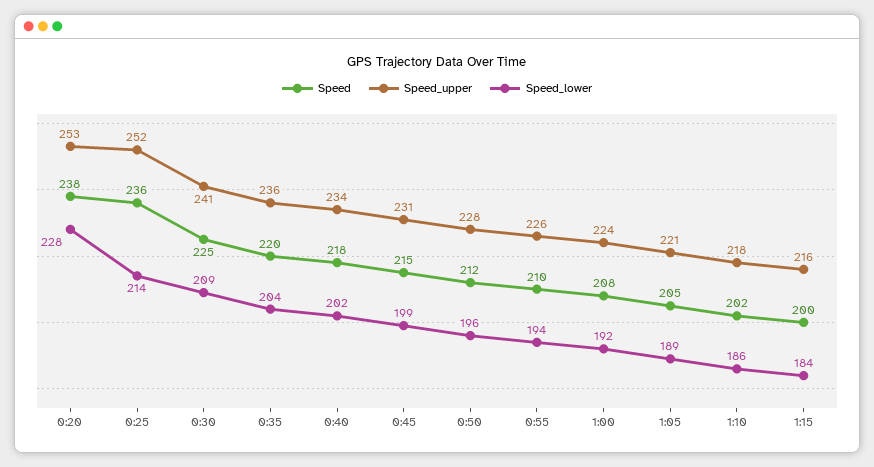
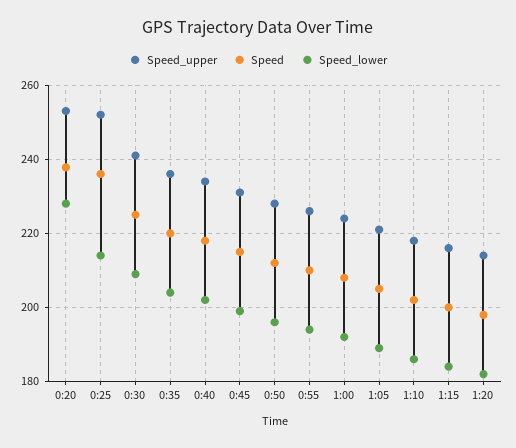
Speed_upper, 1:20: none -> 214
Speed, 1:20: none -> 198
Speed_lower, 1:20: none -> 182

